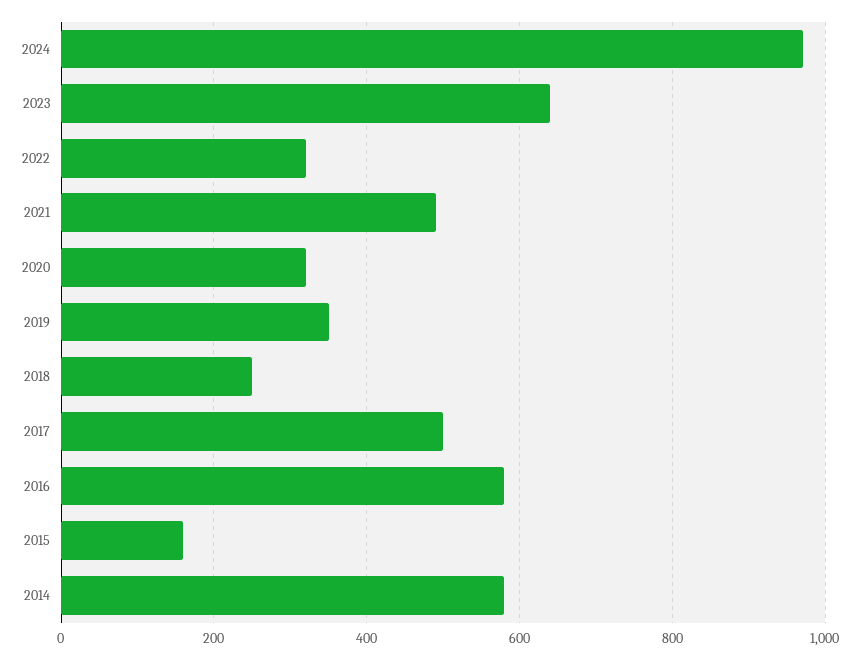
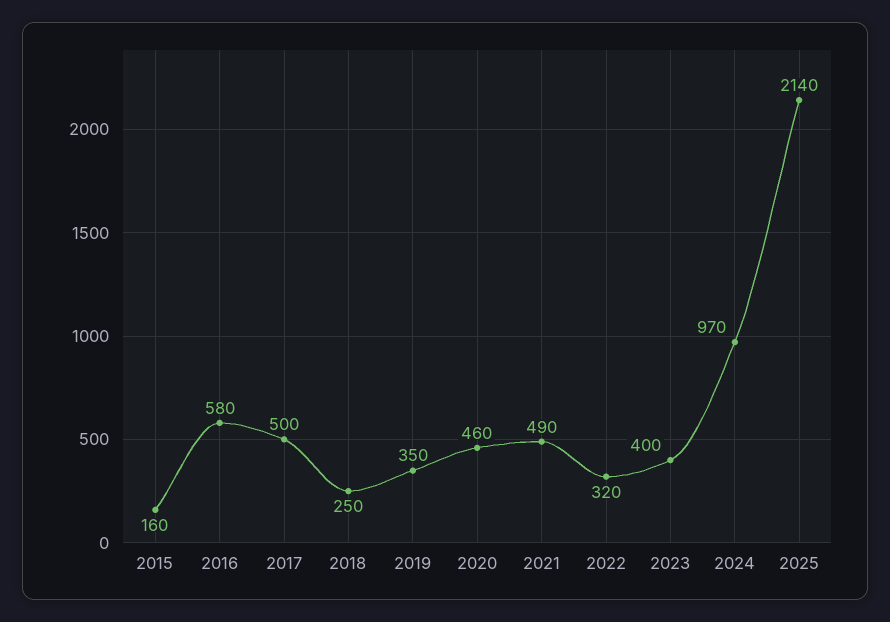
2023: 640 -> 400
2020: 320 -> 460
2014: 580 -> none
2025: none -> 2140

